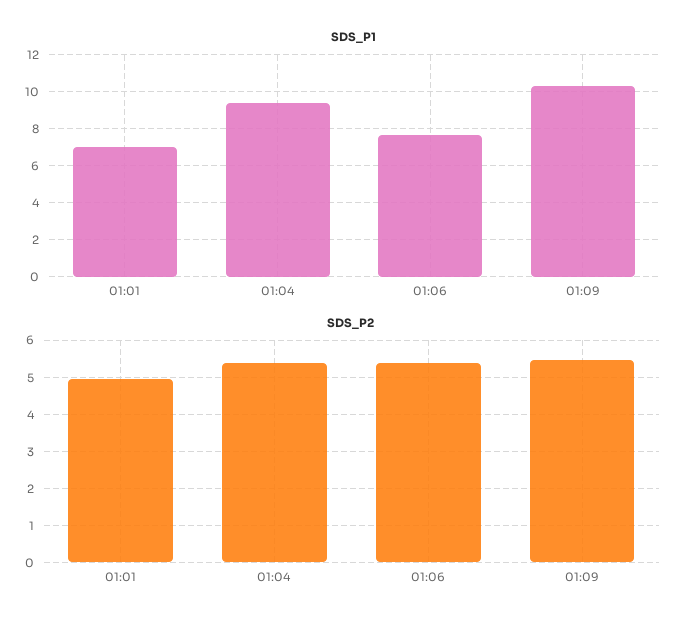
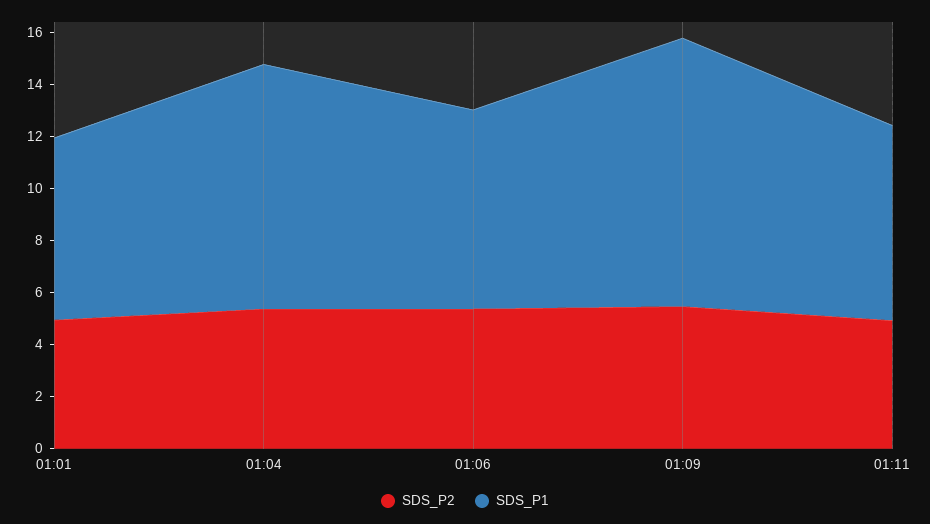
SDS_P2, 01:11: none -> 5
SDS_P1, 01:11: none -> 7.5

